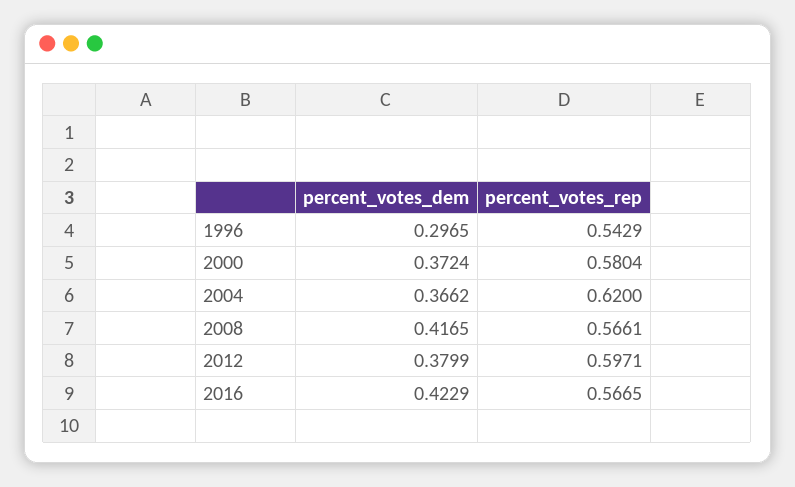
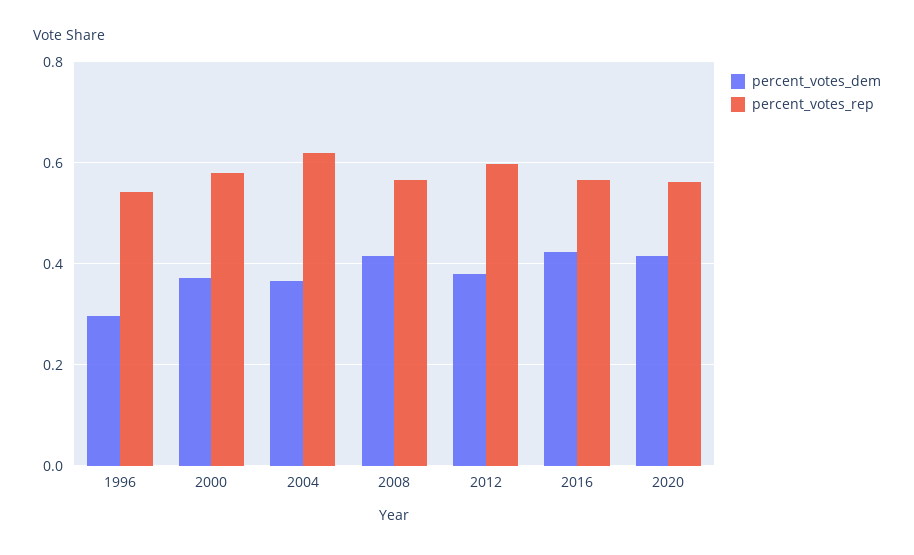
percent_votes_dem, 2020: none -> 0.42
percent_votes_rep, 2020: none -> 0.56

